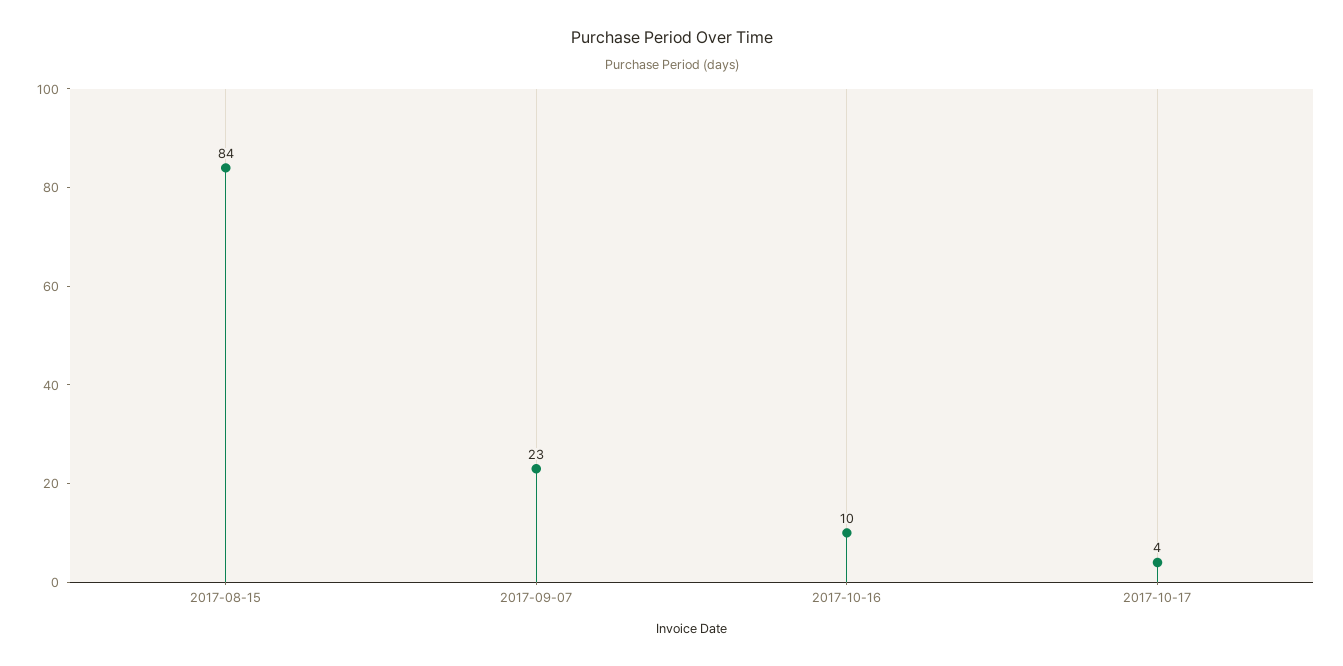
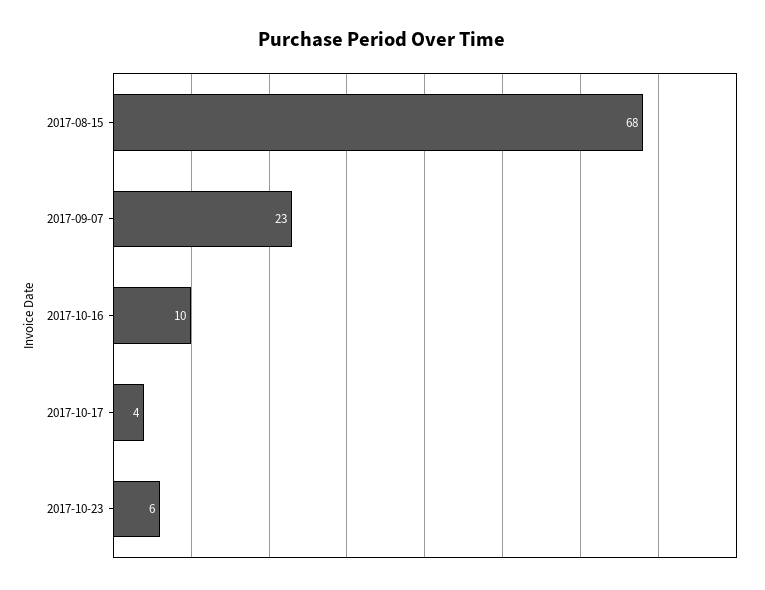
2017-08-15: 84 -> 68
2017-10-23: none -> 6

